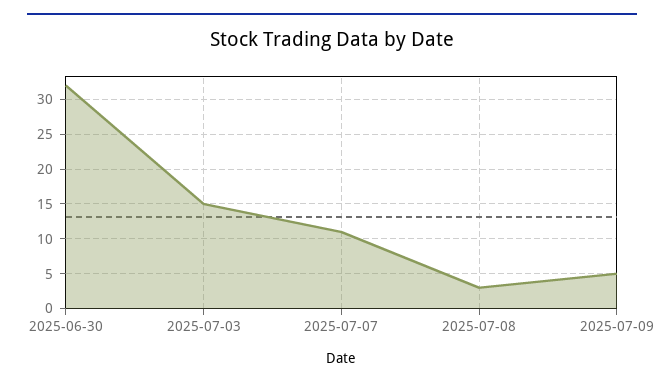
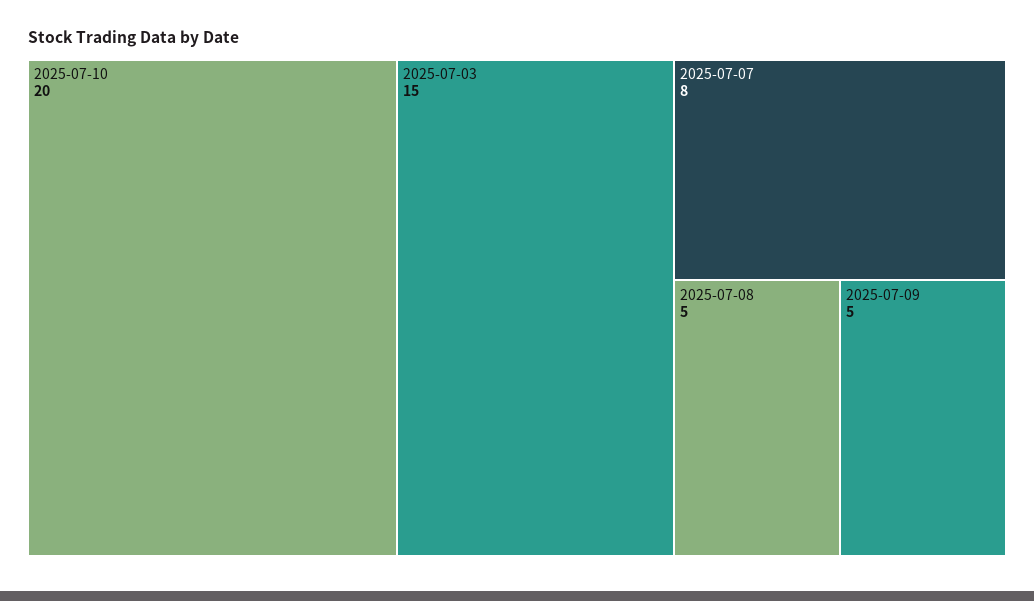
2025-06-30: 32 -> none
2025-07-07: 11 -> 8
2025-07-08: 3 -> 5
2025-07-10: none -> 20

